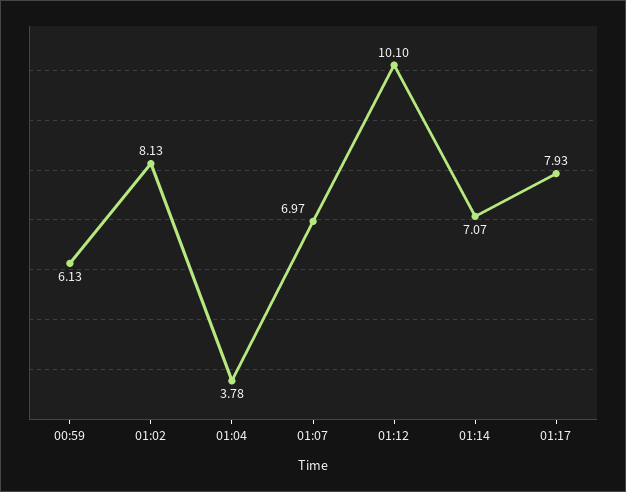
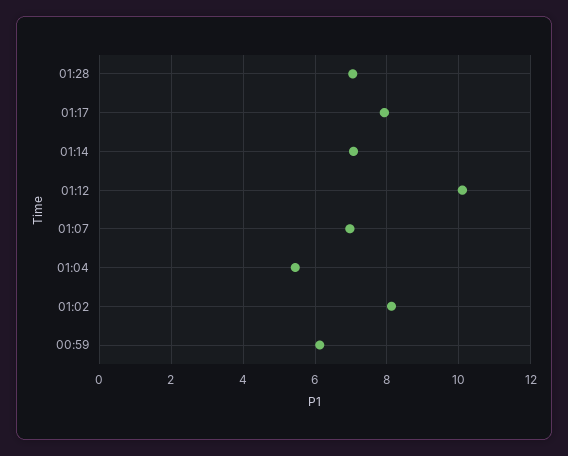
01:04: 3.78 -> 5.4
01:28: none -> 7

